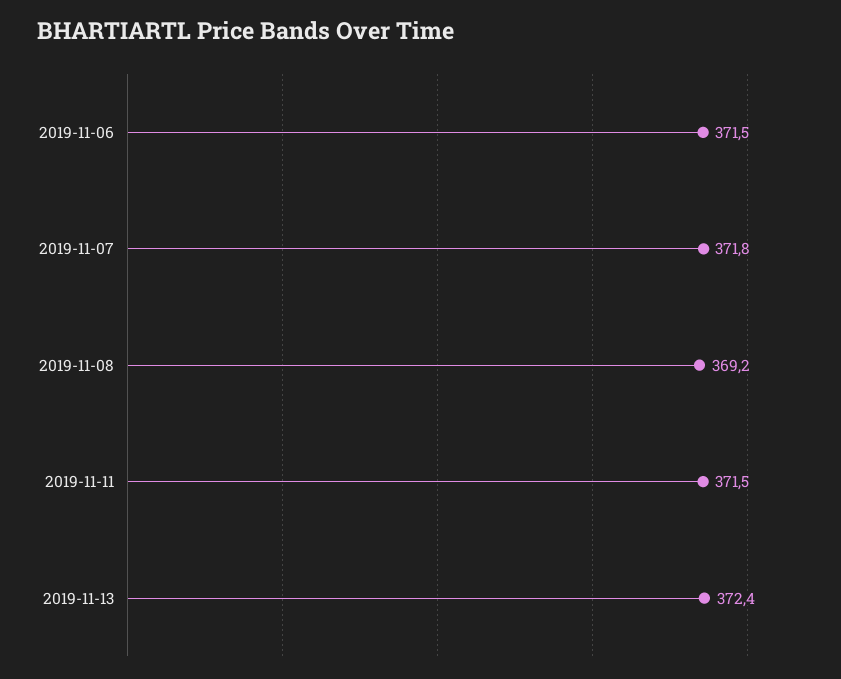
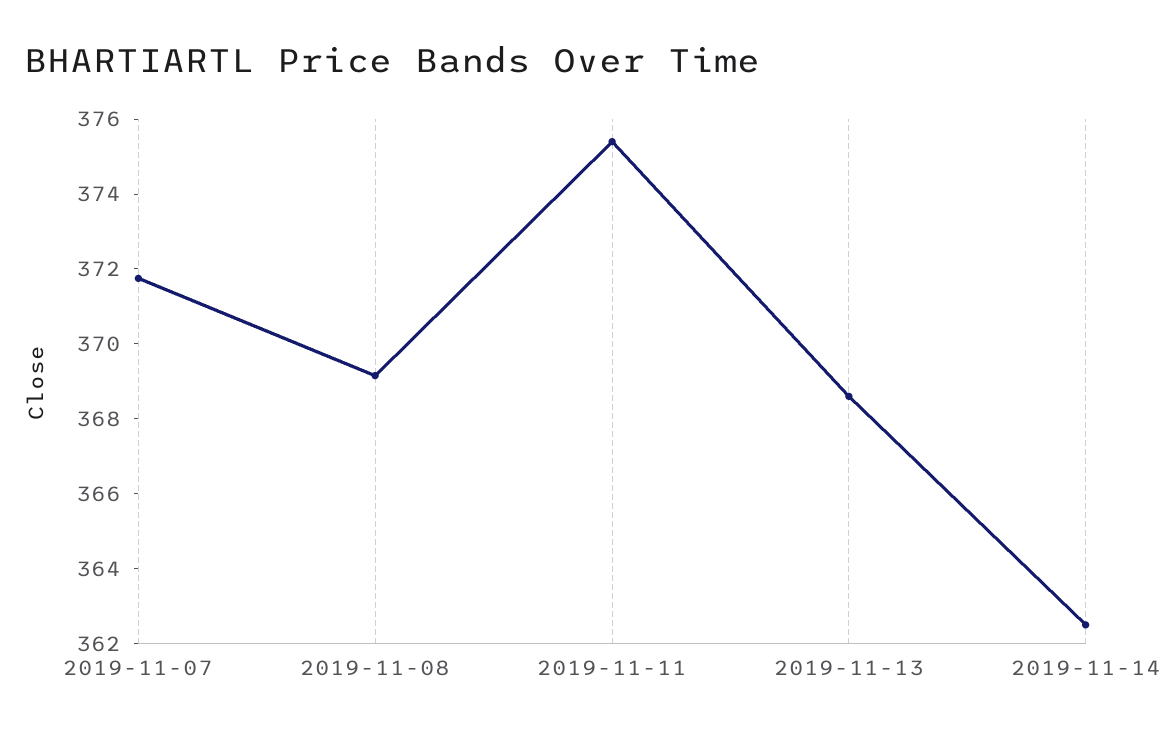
2019-11-06: 371.5 -> none
2019-11-11: 371.5 -> 375.5
2019-11-13: 372.4 -> 368.5
2019-11-14: none -> 362.5

